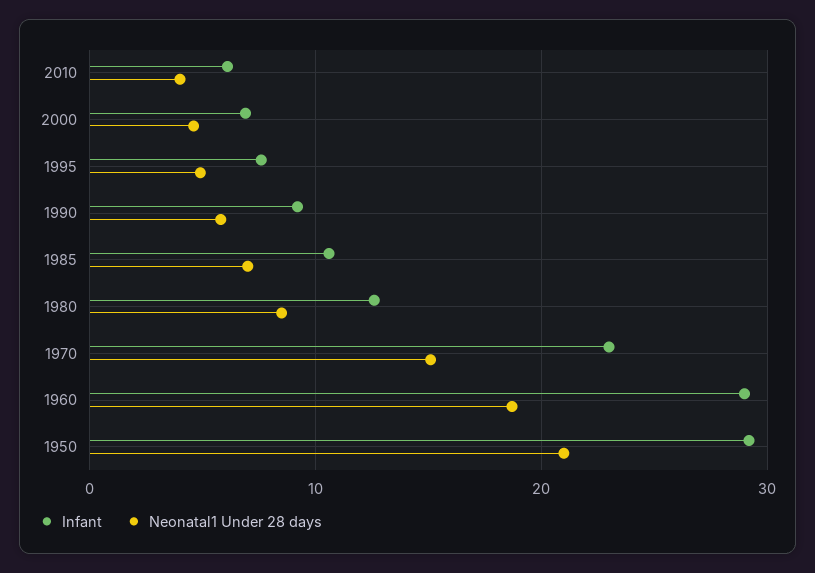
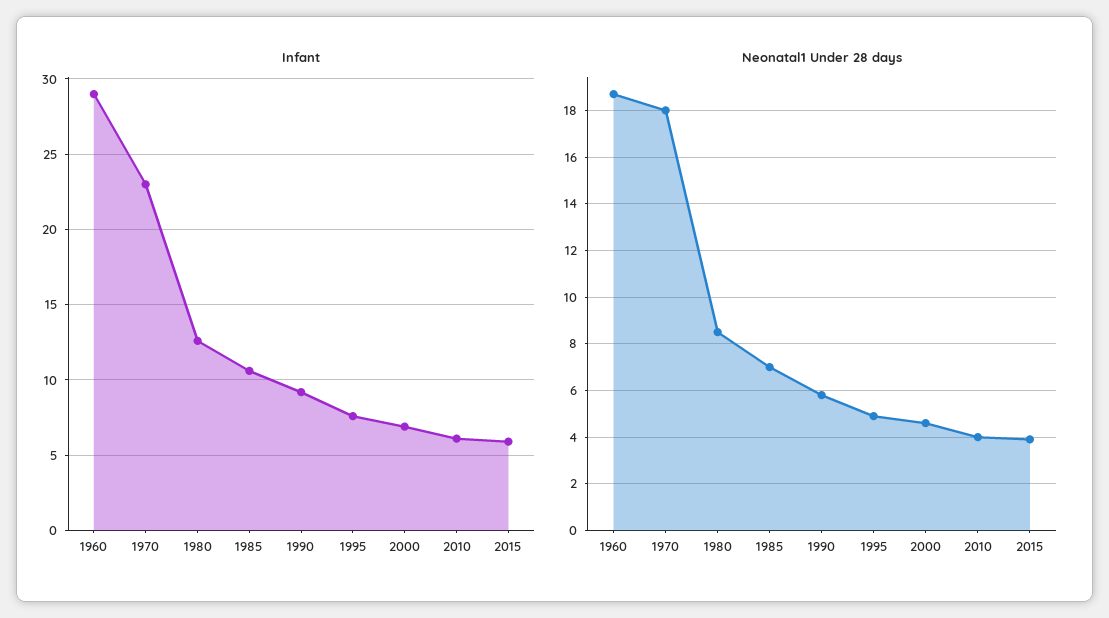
Neonatal1 Under 28 days, 1970: 15 -> 18
Infant, 1950: 29 -> none
Neonatal1 Under 28 days, 1950: 21 -> none
Infant, 2015: none -> 6
Neonatal1 Under 28 days, 2015: none -> 4

